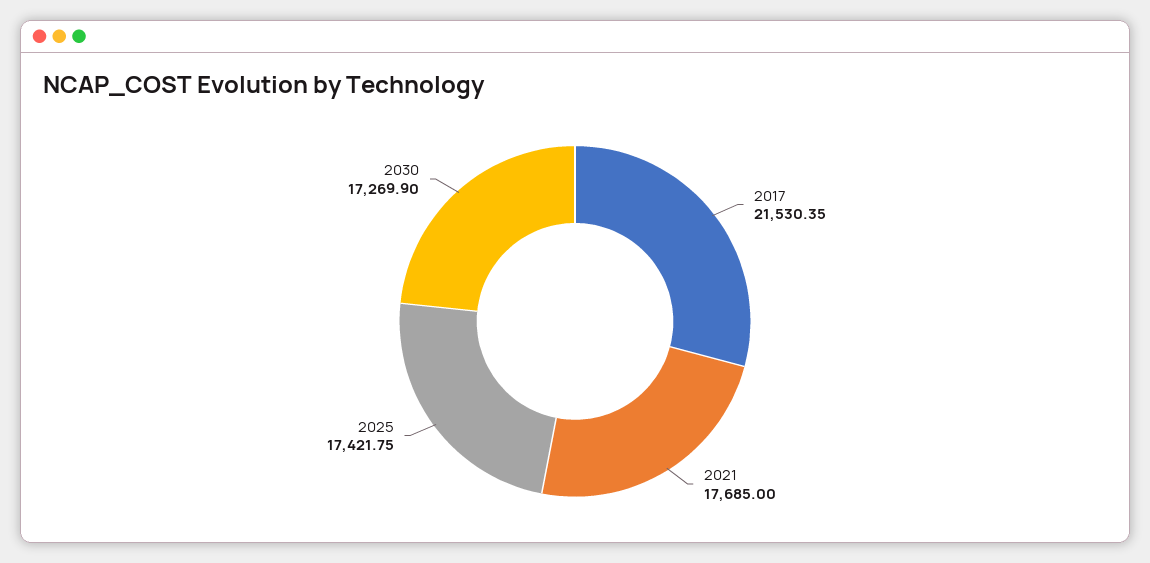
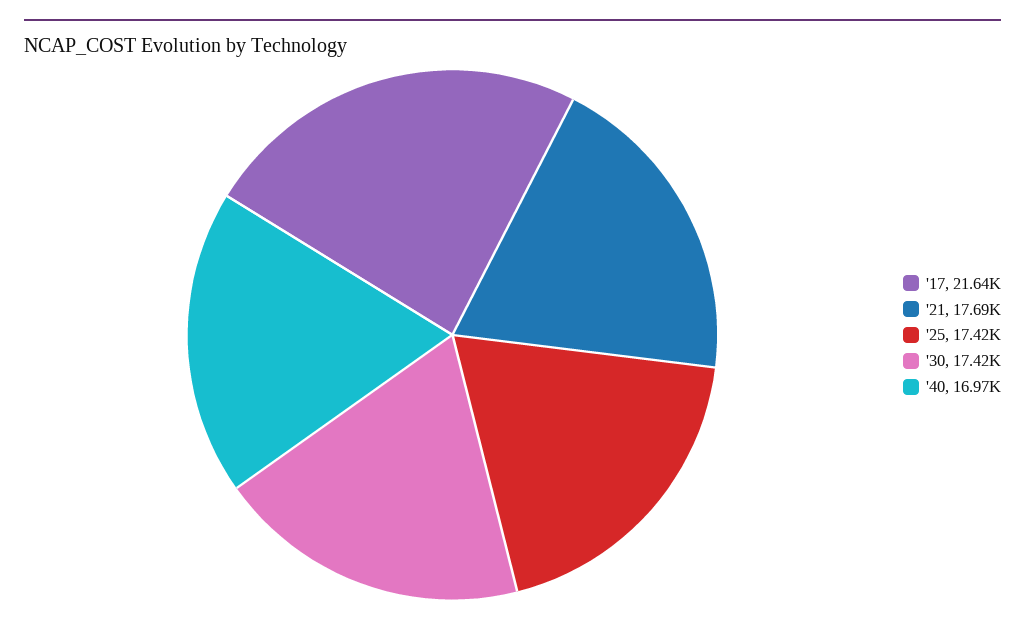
2017: 21530.35 -> 21640
2030: 17269.9 -> 17420
'40: none -> 16970

